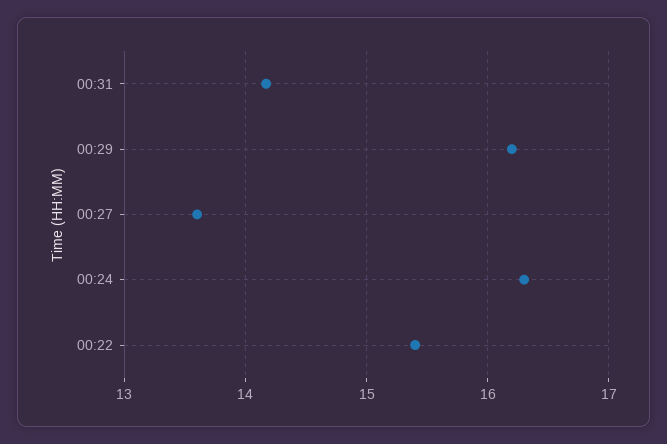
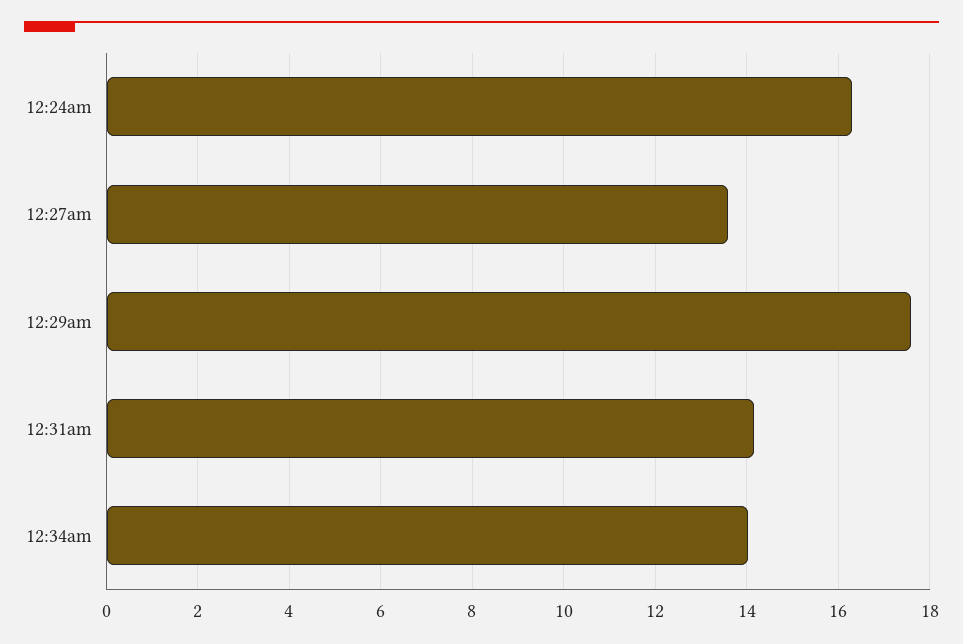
00:29: 16.2 -> 17.6
00:22: 15.4 -> none
12:34am: none -> 14

